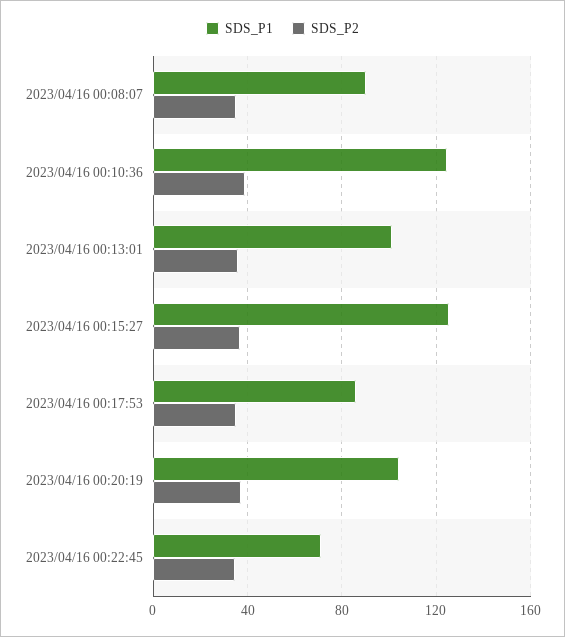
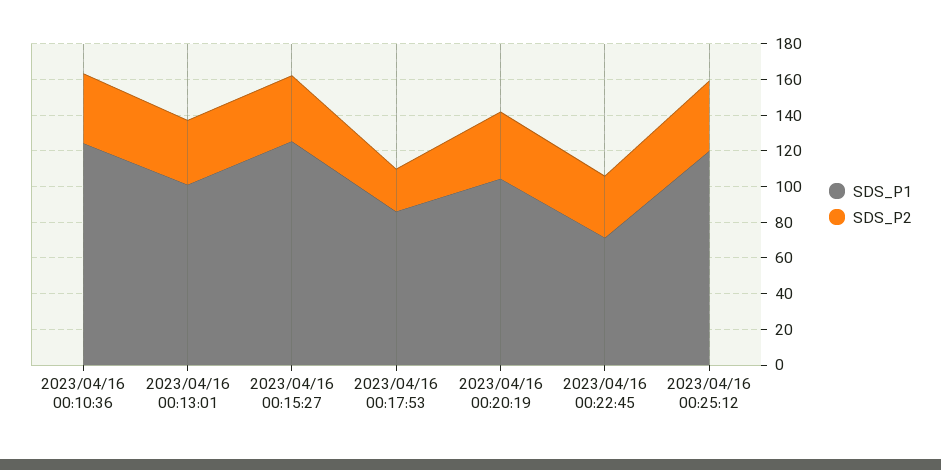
SDS_P1, 2023/04/16 00:08:07: 90 -> none
SDS_P2, 2023/04/16 00:08:07: 35 -> none
SDS_P2, 2023/04/16 00:17:53: 35 -> 25
SDS_P1, 2023/04/16 00:25:12: none -> 120
SDS_P2, 2023/04/16 00:25:12: none -> 40

